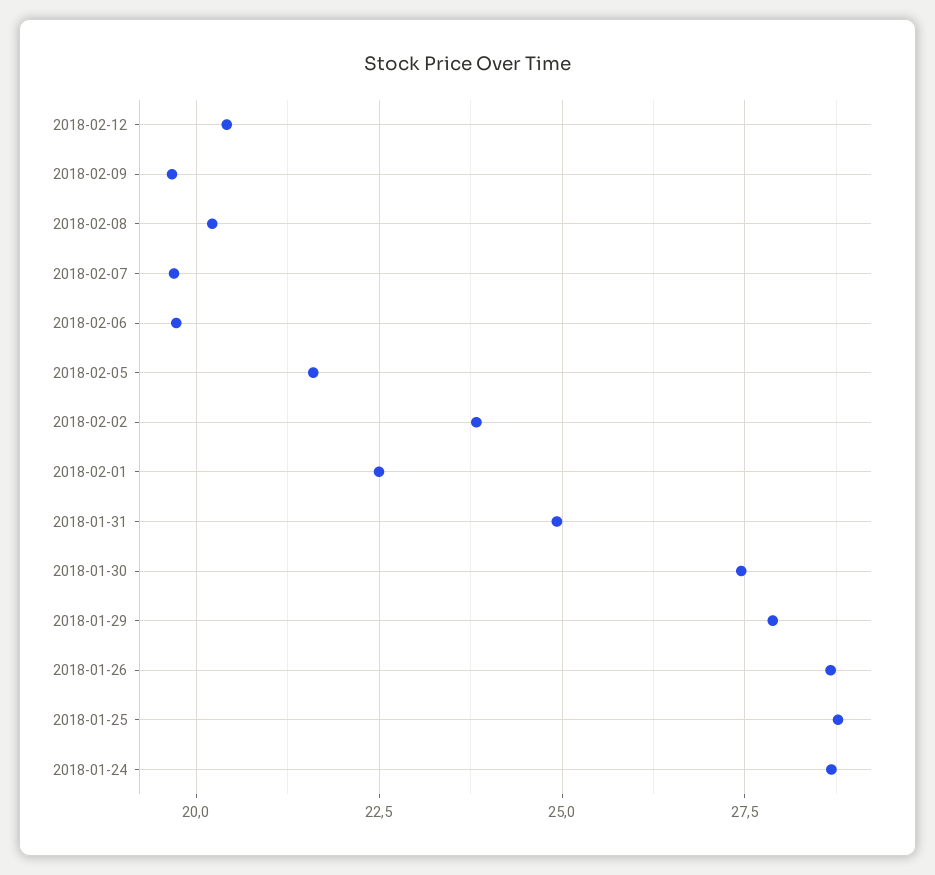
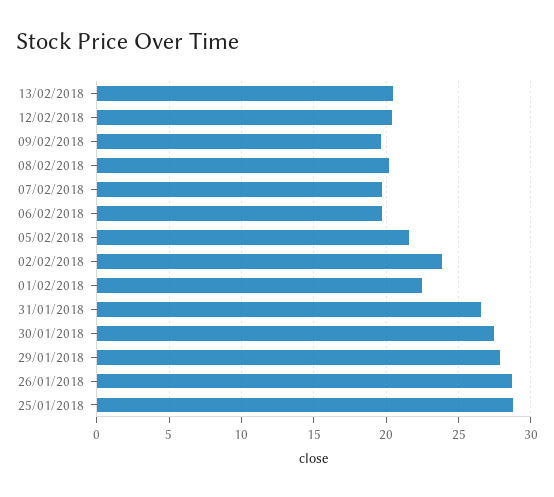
2018-01-31: 25 -> 26.5
2018-01-24: 28.75 -> none
13/02/2018: none -> 20.5

